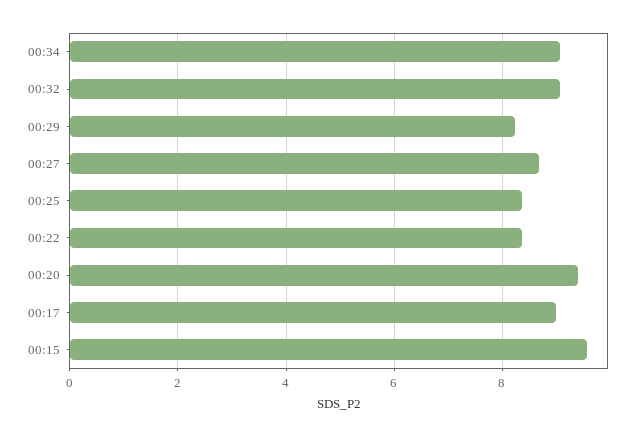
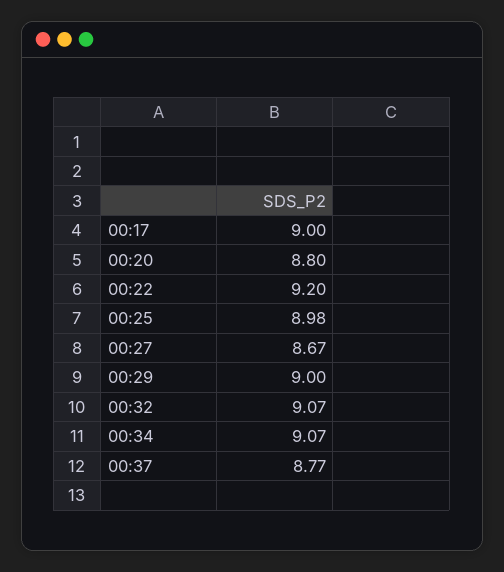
00:29: 8.2 -> 9
00:25: 8.4 -> 8.98
00:22: 8.4 -> 9.2
00:20: 9.4 -> 8.8
00:15: 9.6 -> none
00:37: none -> 8.77

